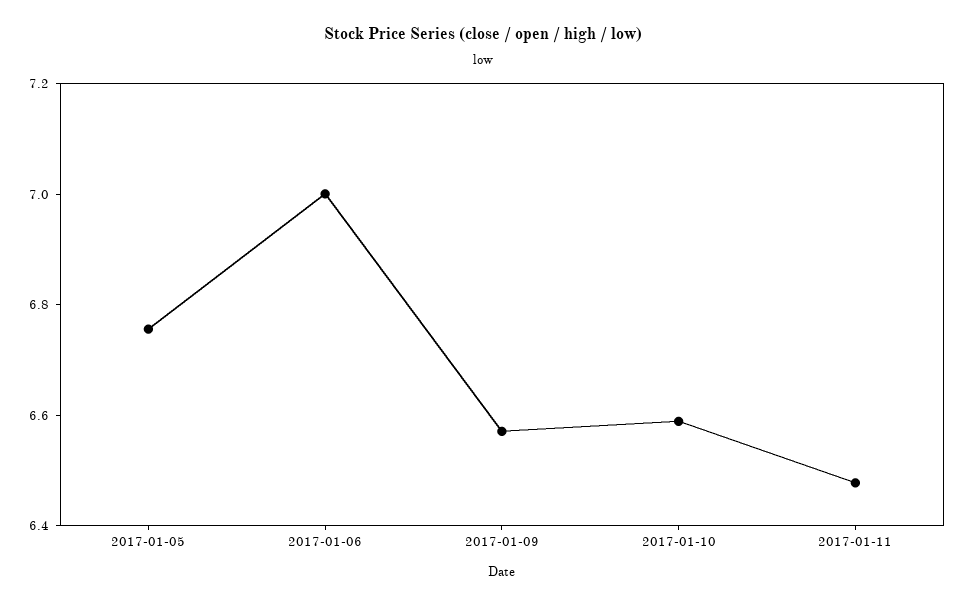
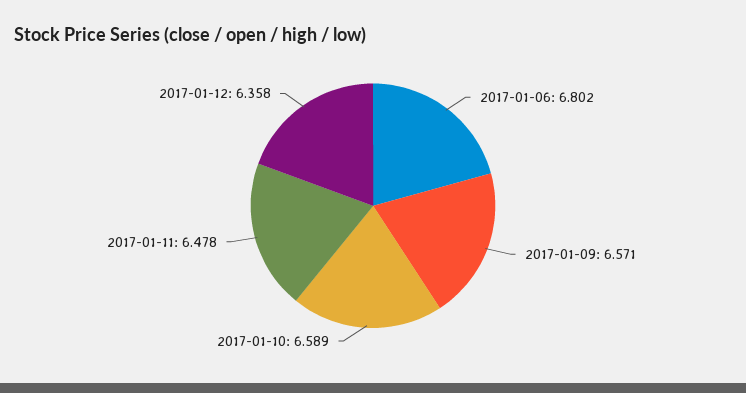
2017-01-05: 6.75 -> none
2017-01-06: 7 -> 6.802
2017-01-12: none -> 6.358

